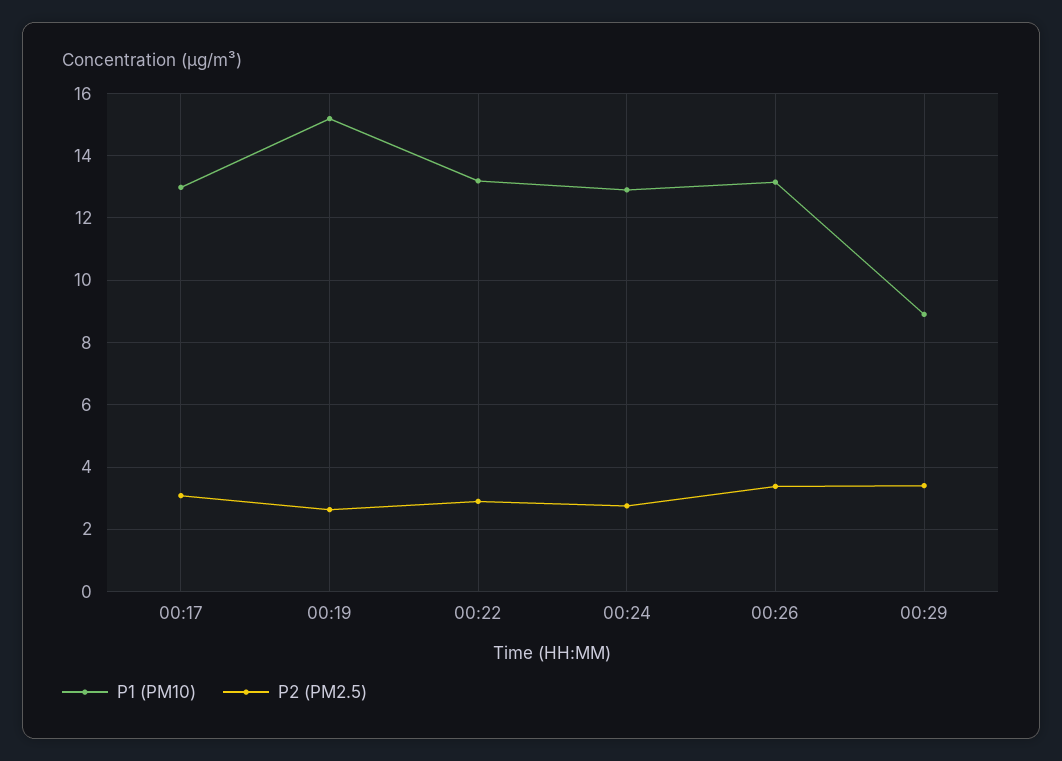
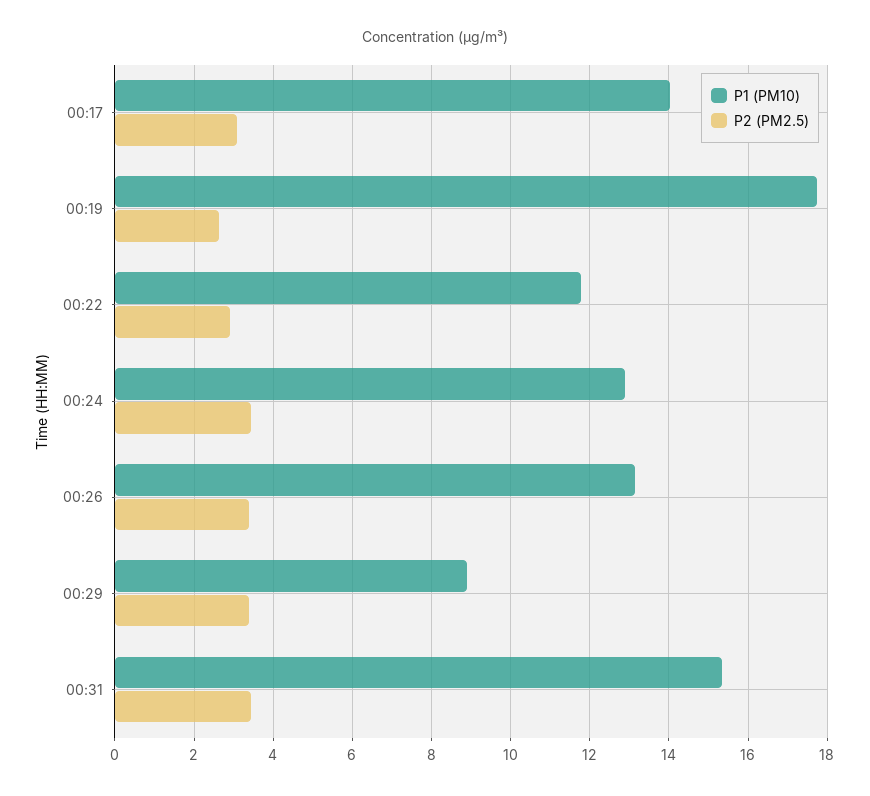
P1 (PM10), 00:17: 13 -> 14
P1 (PM10), 00:19: 15.2 -> 17.8
P1 (PM10), 00:22: 13.2 -> 11.8
P2 (PM2.5), 00:24: 2.8 -> 3.4
P1 (PM10), 00:31: none -> 15.4
P2 (PM2.5), 00:31: none -> 3.4

